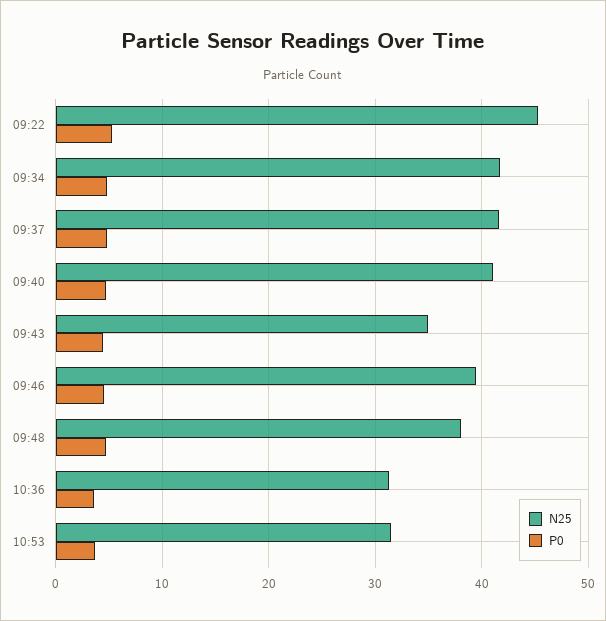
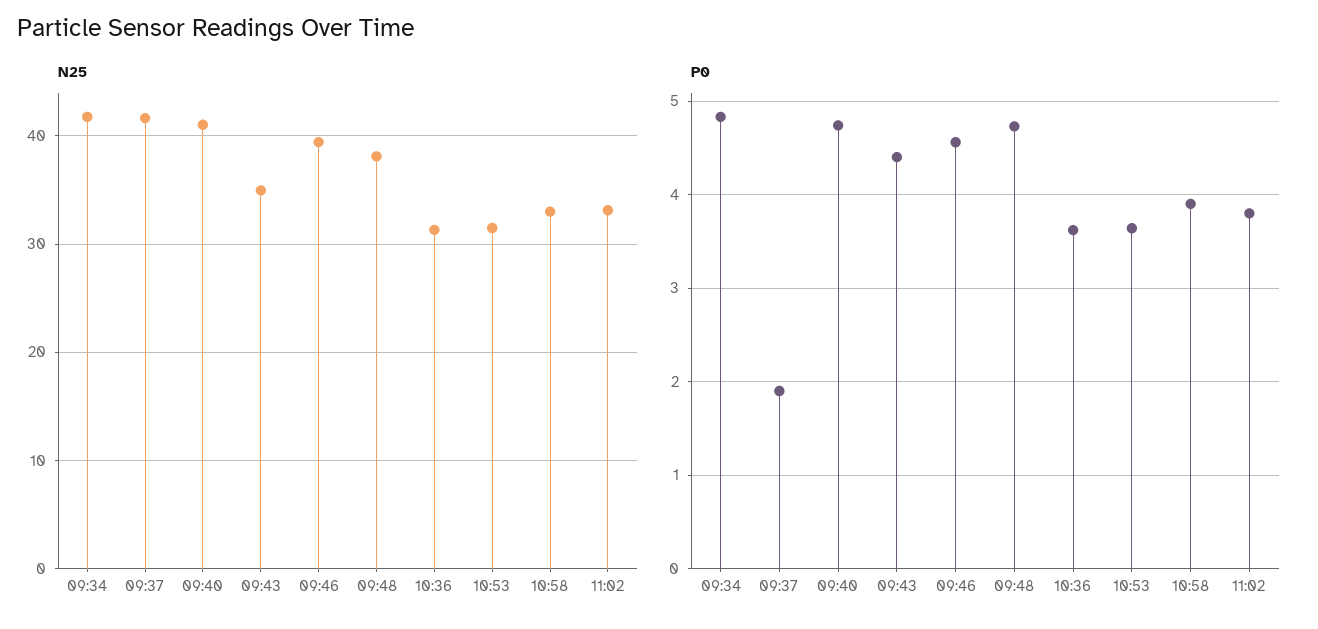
N25, 09:22: 45 -> none
P0, 09:22: 5 -> none
P0, 09:37: 5 -> 1.9
N25, 10:58: none -> 33
N25, 11:02: none -> 33
P0, 10:58: none -> 3.9
P0, 11:02: none -> 3.8

